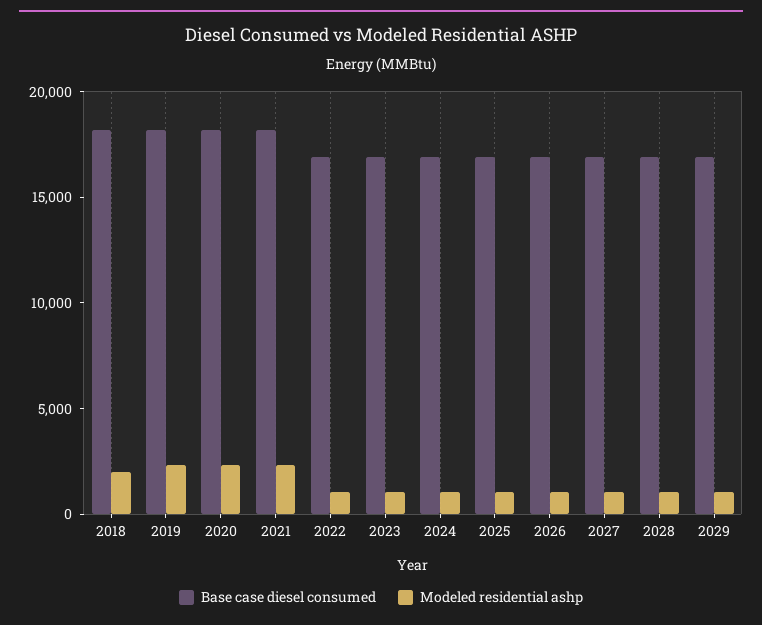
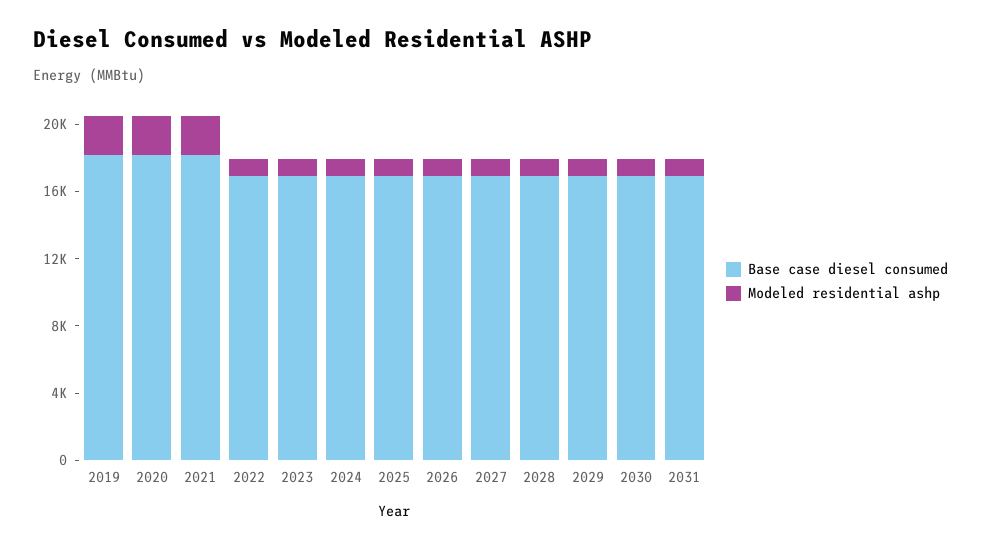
Base case diesel consumed, 2018: 18000 -> none
Modeled residential ashp, 2018: 2000 -> none
Base case diesel consumed, 2030: none -> 17000
Modeled residential ashp, 2030: none -> 1000
Base case diesel consumed, 2031: none -> 17000
Modeled residential ashp, 2031: none -> 1000

